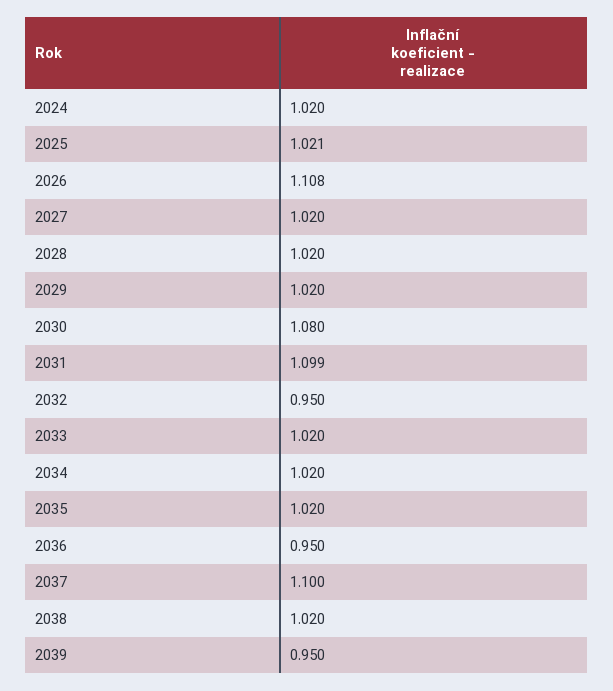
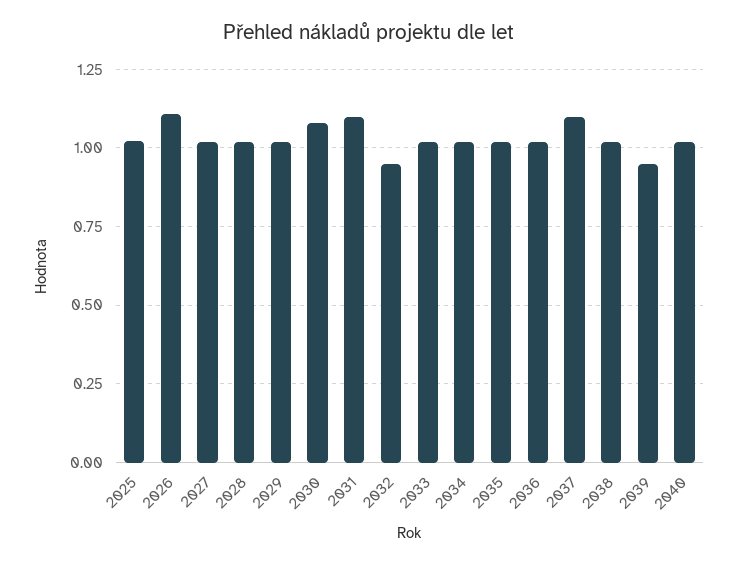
2024: 1.02 -> none
2036: 0.95 -> 1.025
2040: none -> 1.025

